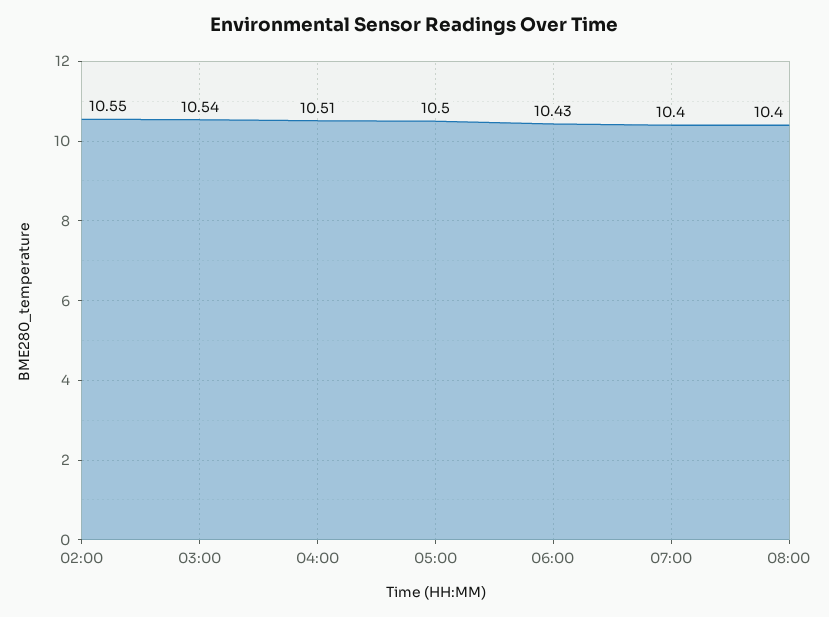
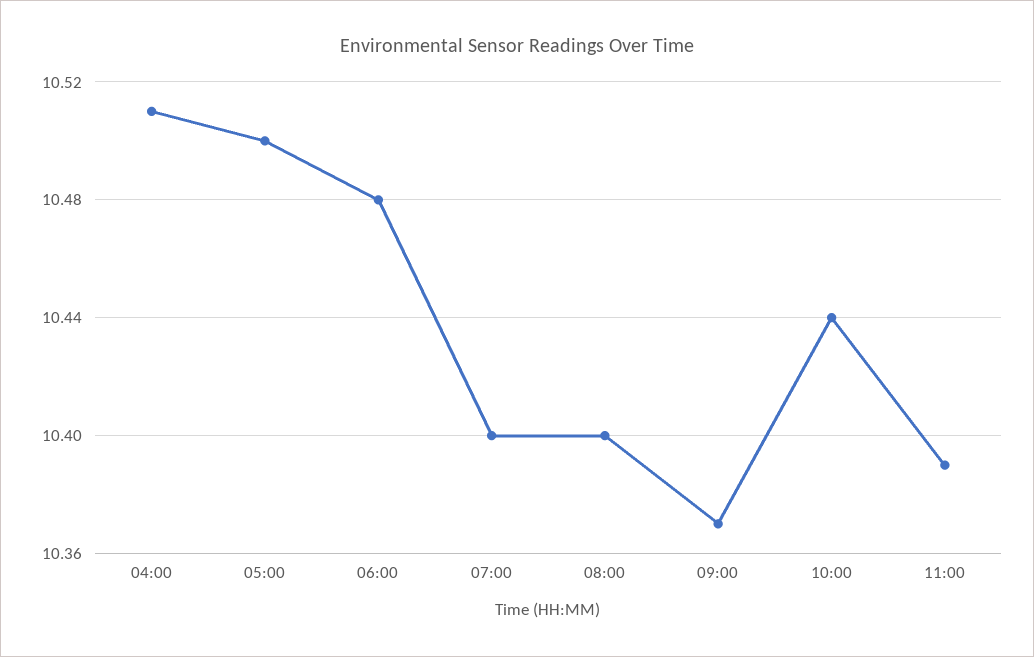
02:00: 10.55 -> none
03:00: 10.54 -> none
06:00: 10.43 -> 10.48
09:00: none -> 10.37
10:00: none -> 10.44
11:00: none -> 10.39

